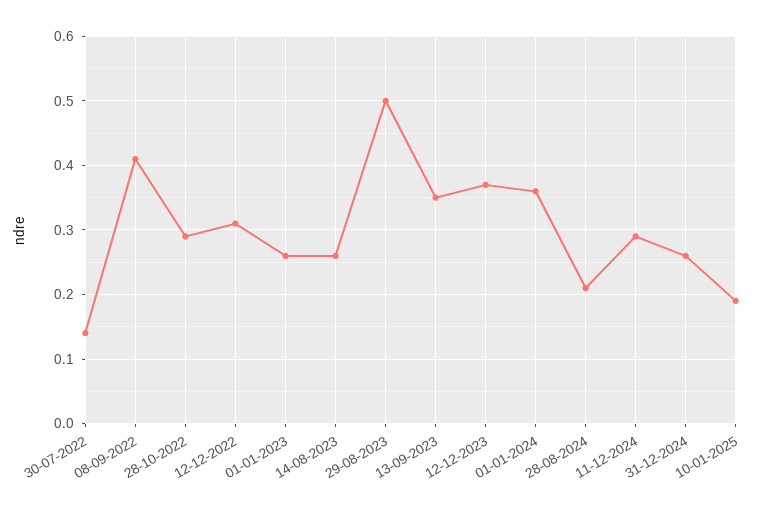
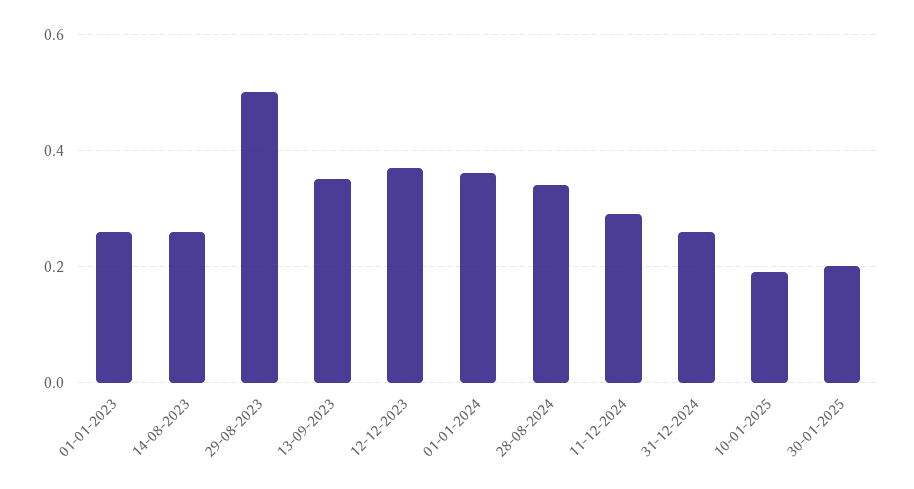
30-07-2022: 0.14 -> none
08-09-2022: 0.41 -> none
28-10-2022: 0.29 -> none
12-12-2022: 0.31 -> none
28-08-2024: 0.21 -> 0.35
30-01-2025: none -> 0.2

